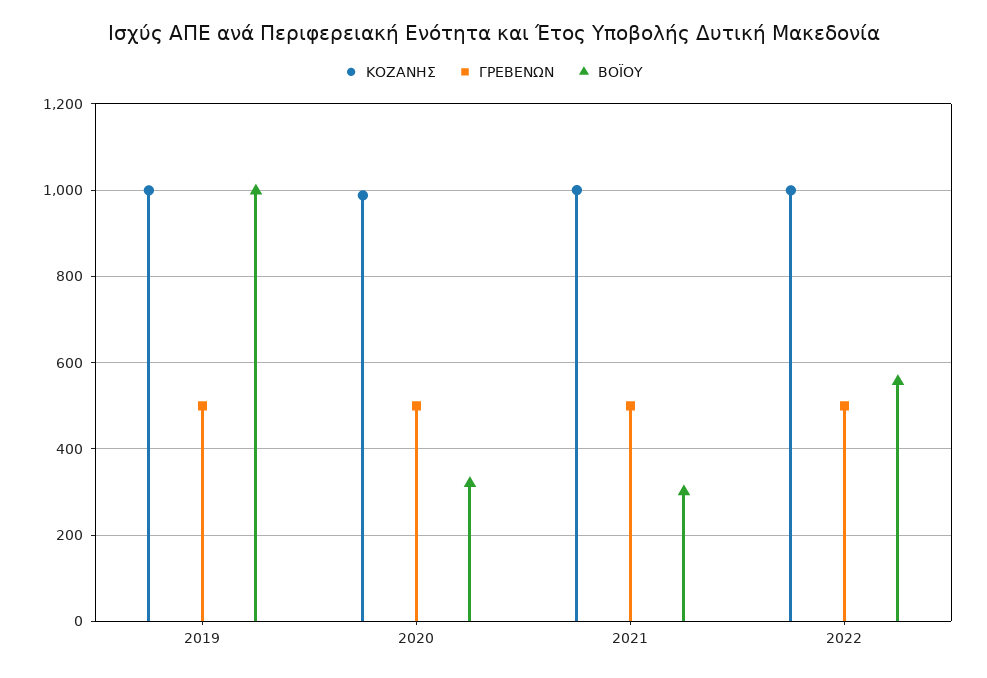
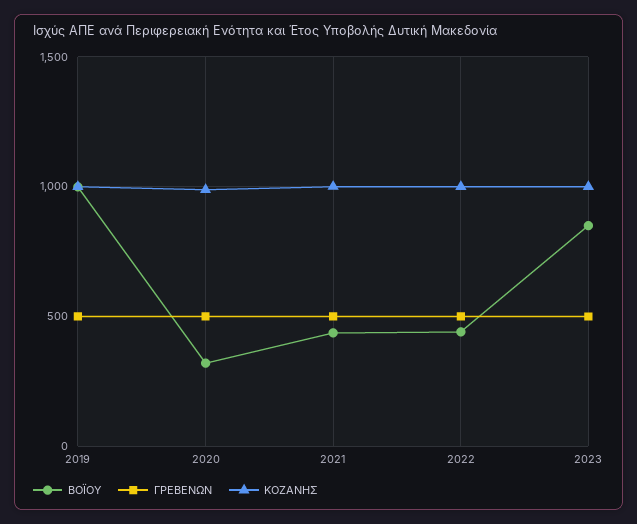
ΒΟΪΟΥ, 2021: 300 -> 450
ΒΟΪΟΥ, 2022: 560 -> 450
ΒΟΪΟΥ, 2023: none -> 850
ΓΡΕΒΕΝΩΝ, 2023: none -> 500
ΚΟΖΑΝΗΣ, 2023: none -> 1000

